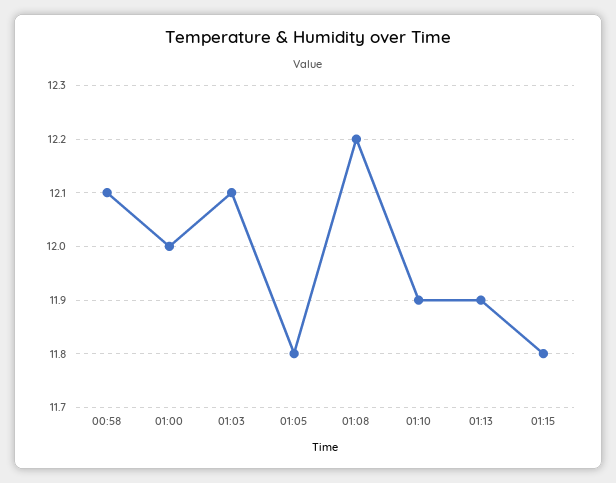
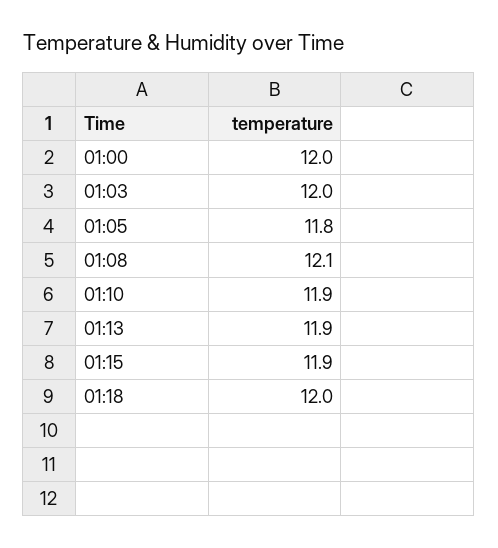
00:58: 12.1 -> none
01:03: 12.1 -> 12
01:08: 12.2 -> 12.1
01:15: 11.8 -> 11.9
01:18: none -> 12

